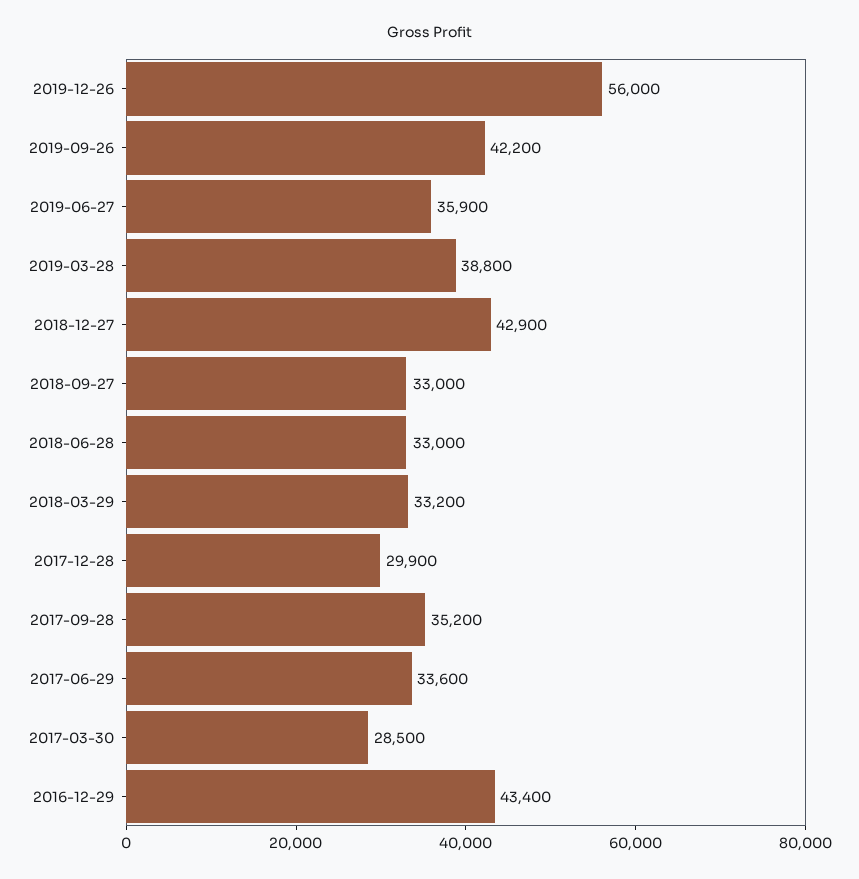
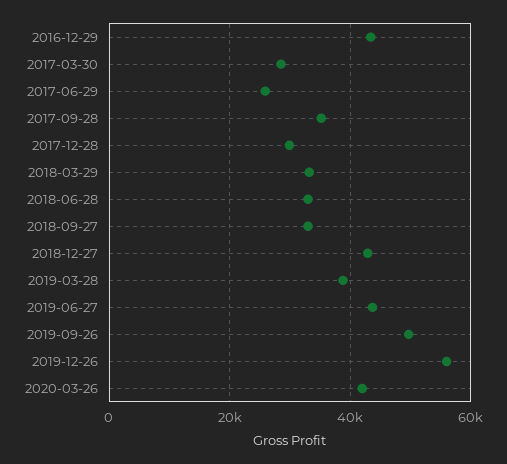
2019-09-26: 42200 -> 50000
2019-06-27: 35900 -> 44000
2017-06-29: 33600 -> 26000
2020-03-26: none -> 42000

